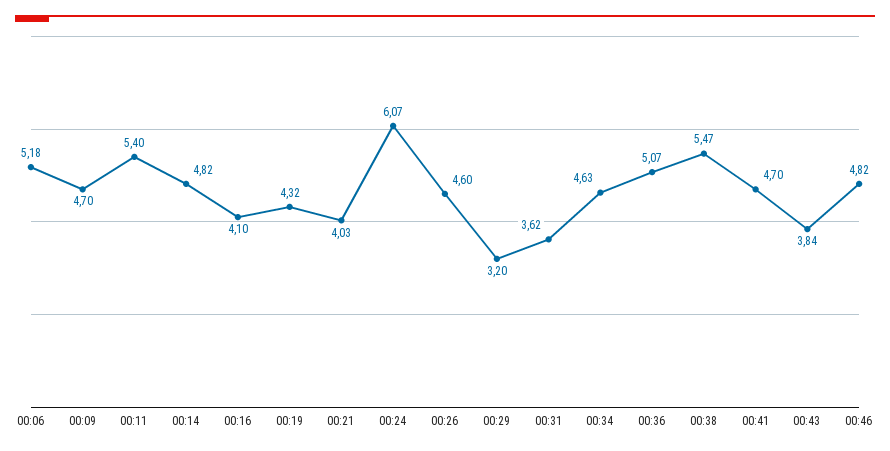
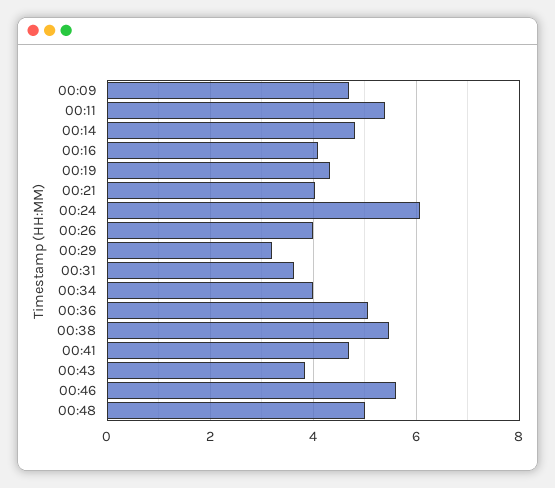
00:06: 5.18 -> none
00:26: 4.6 -> 4
00:34: 4.63 -> 4
00:46: 4.82 -> 5.6
00:48: none -> 5

